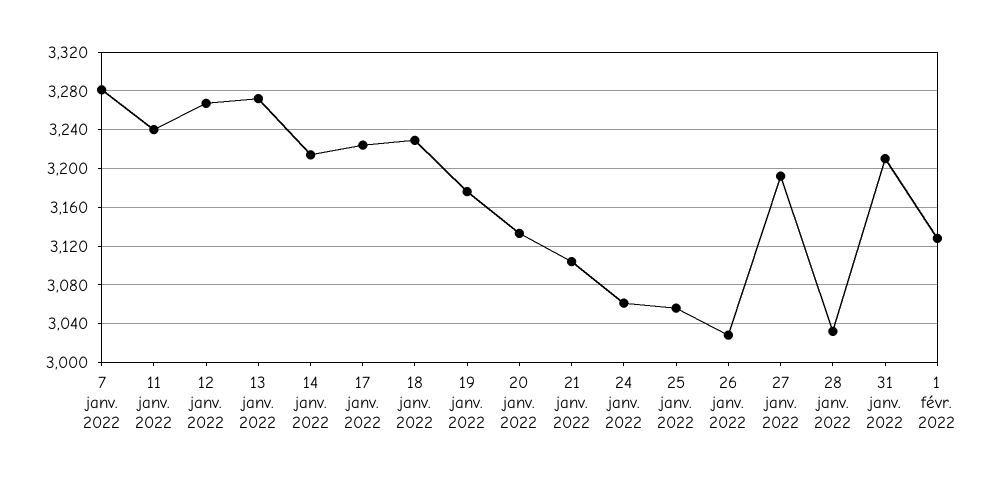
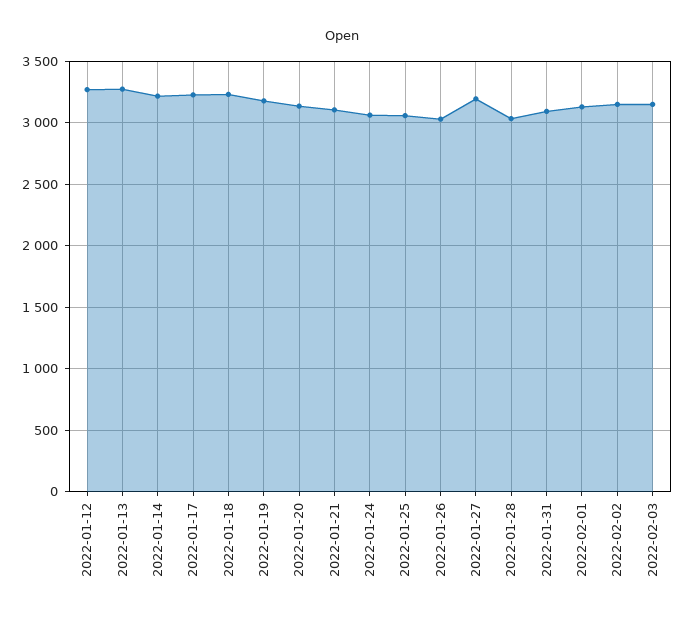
7 janv. 2022: 3280 -> none
11 janv. 2022: 3240 -> none
31 janv. 2022: 3210 -> 3100
2022-02-02: none -> 3150
2022-02-03: none -> 3150

